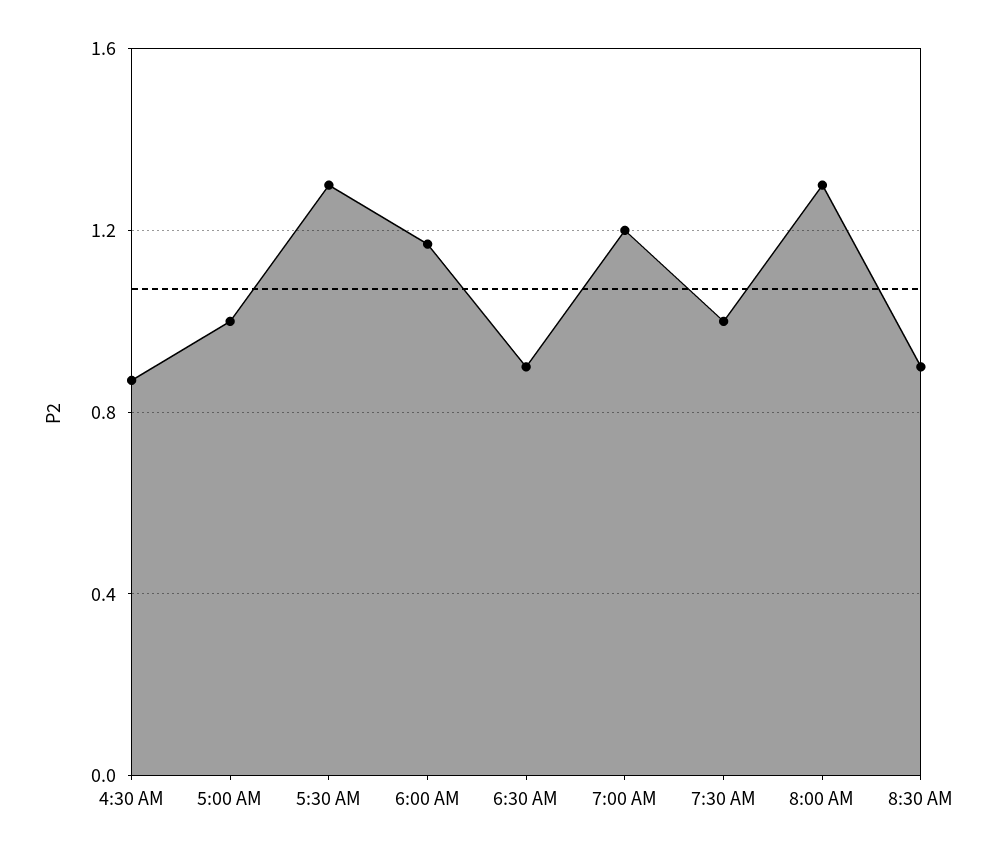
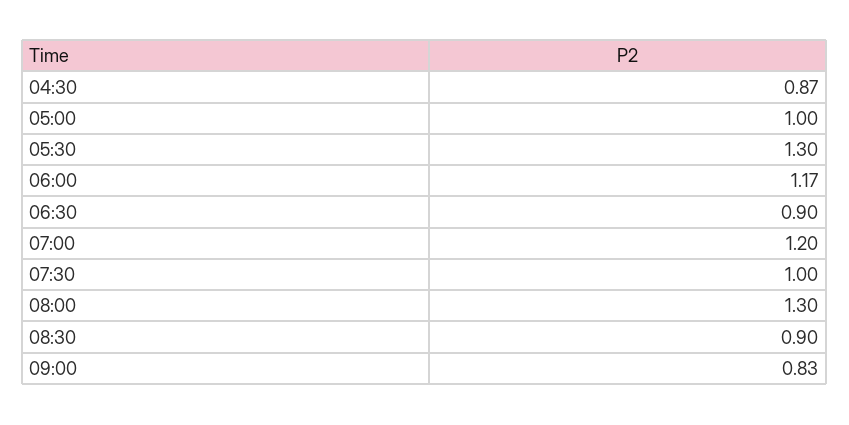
09:00: none -> 0.83

